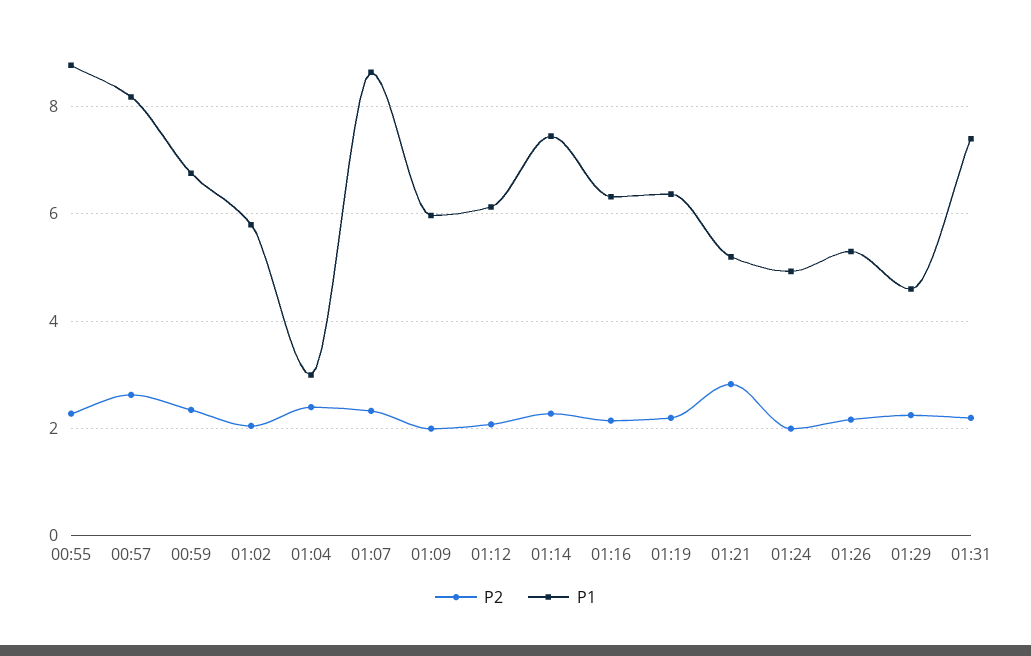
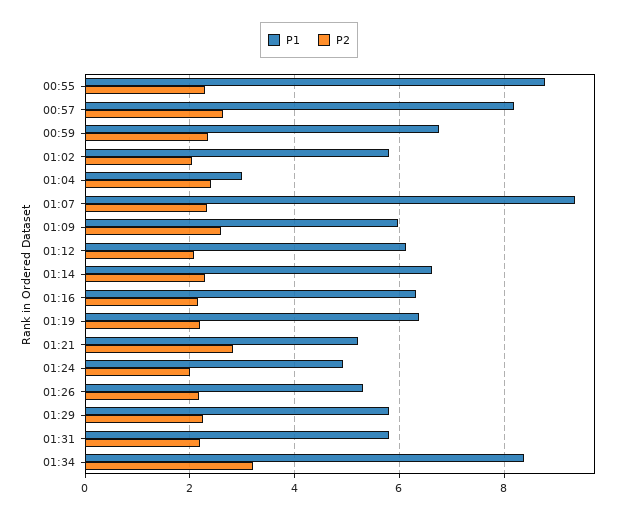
P1, 01:07: 8.6 -> 9.4
P2, 01:09: 2 -> 2.6
P1, 01:14: 7.4 -> 6.6
P1, 01:29: 4.6 -> 5.8
P1, 01:31: 7.4 -> 5.8
P1, 01:34: none -> 8.4
P2, 01:34: none -> 3.2

